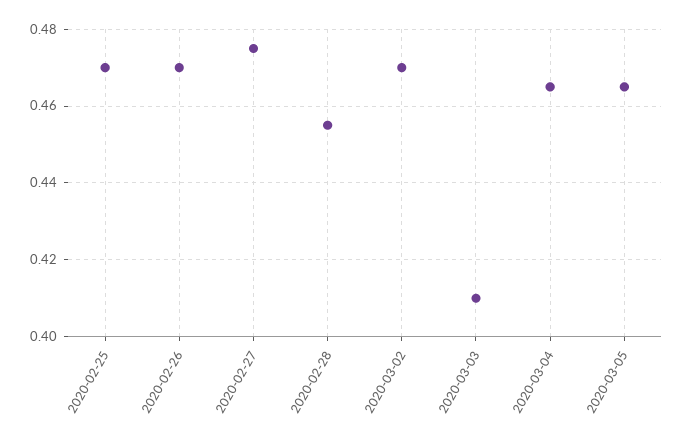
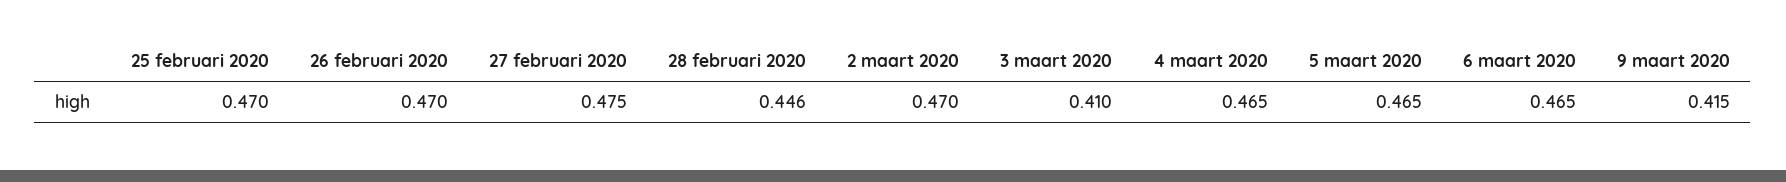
2020-02-28: 0.455 -> 0.446
6 maart 2020: none -> 0.465
9 maart 2020: none -> 0.415

